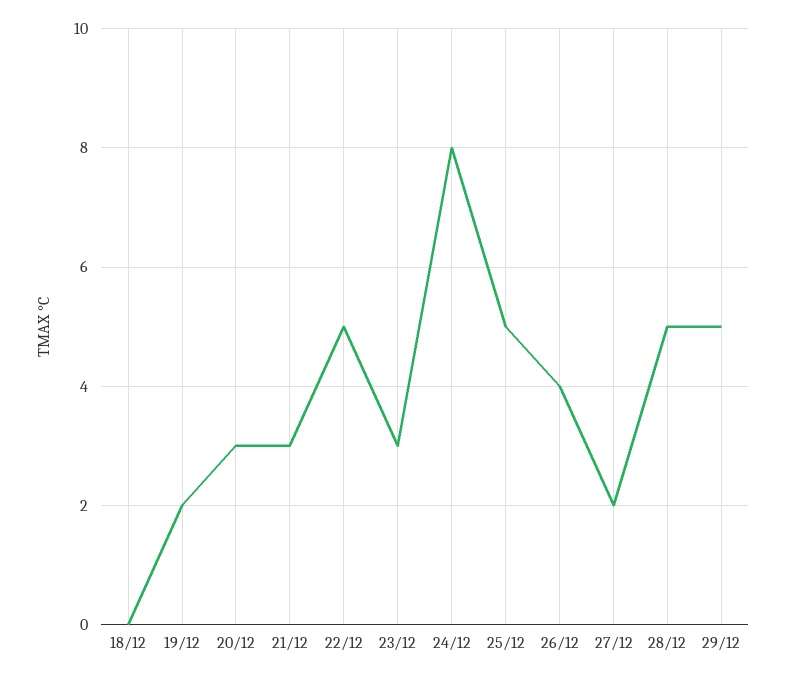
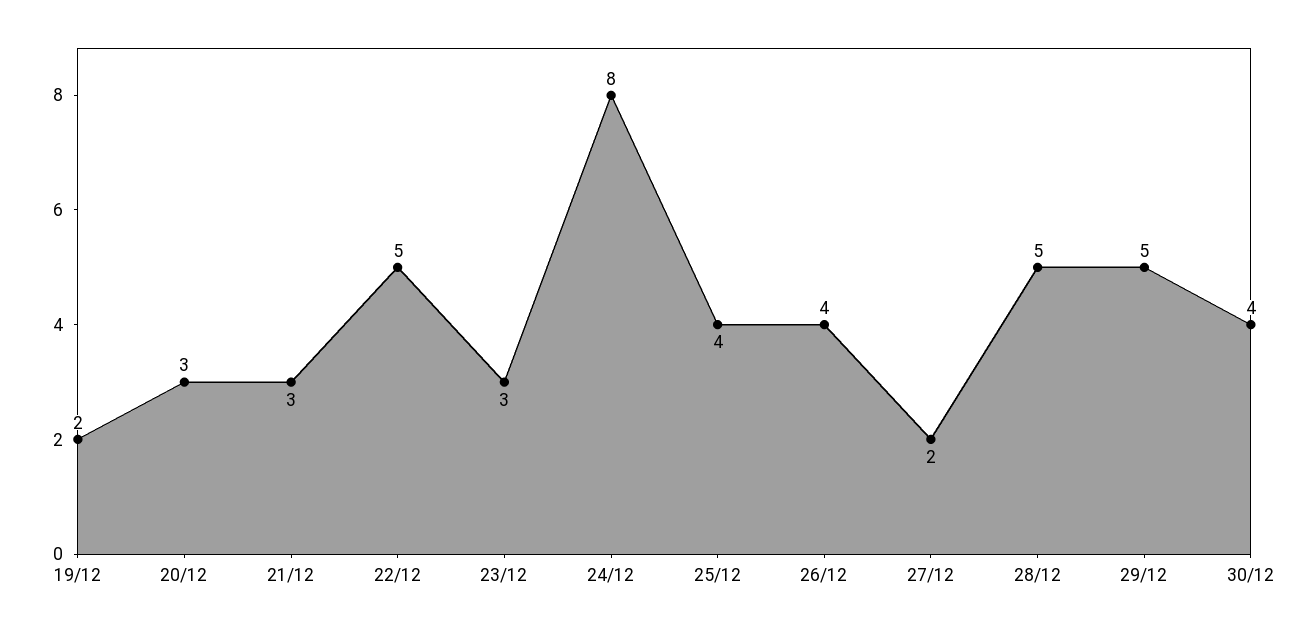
18/12: 0 -> none
25/12: 5 -> 4
30/12: none -> 4

